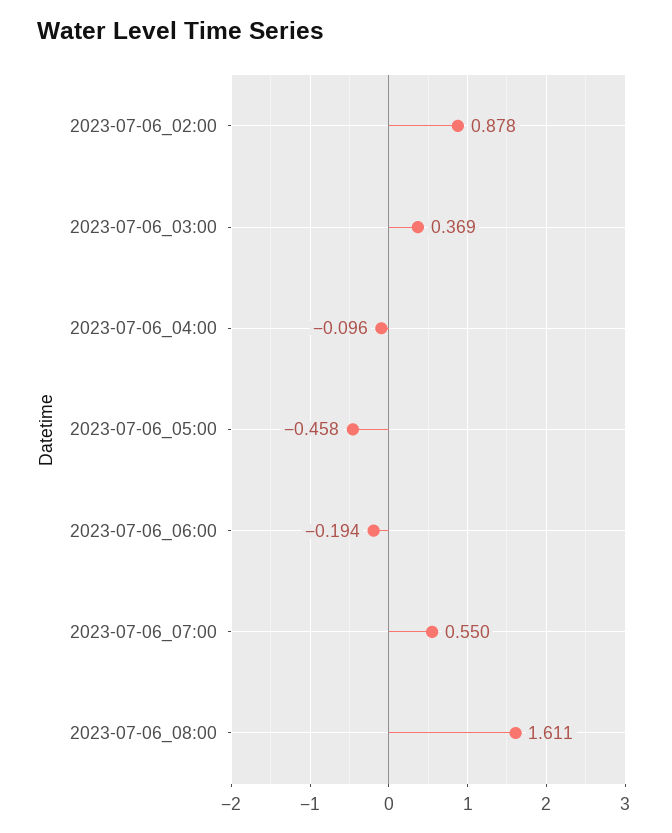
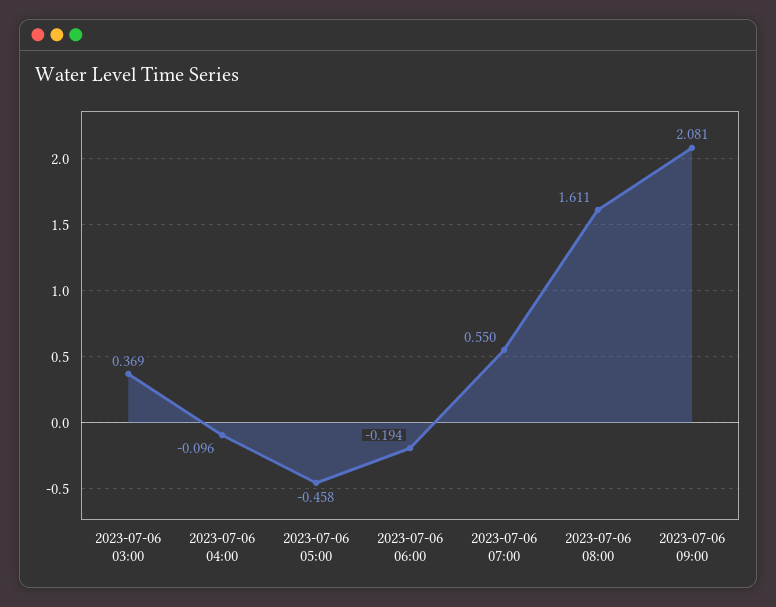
2023-07-06_02:00: 0.878 -> none
2023-07-06 09:00: none -> 2.081

